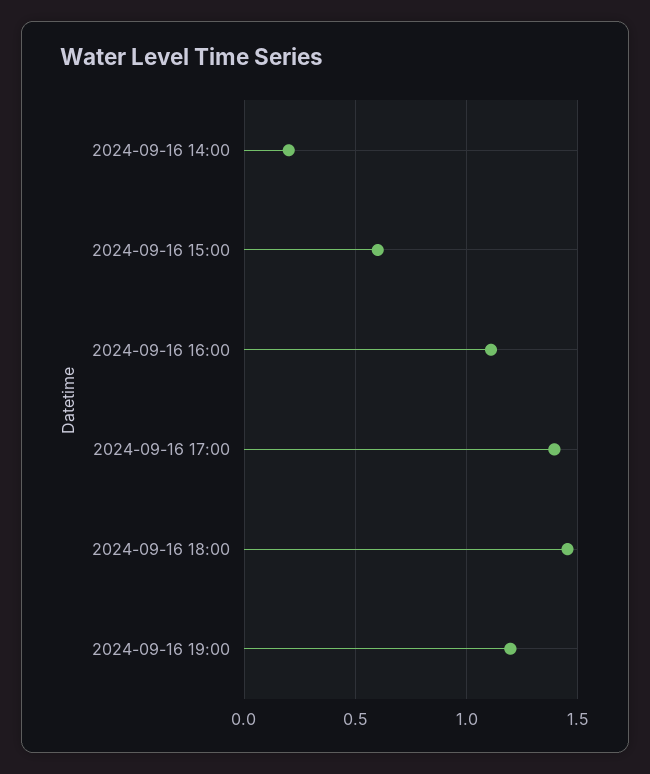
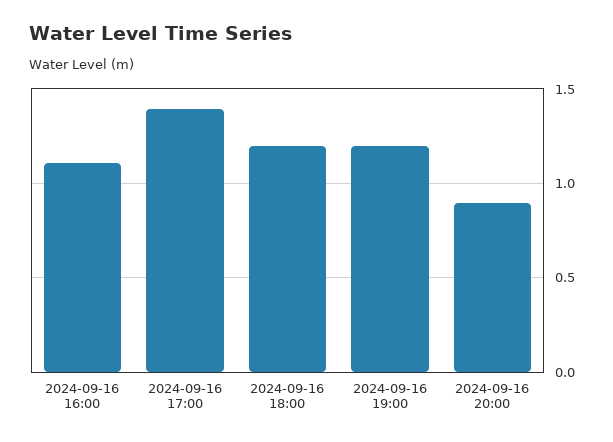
2024-09-16 14:00: 0.2 -> none
2024-09-16 15:00: 0.6 -> none
2024-09-16 18:00: 1.45 -> 1.2
2024-09-16 20:00: none -> 0.9

